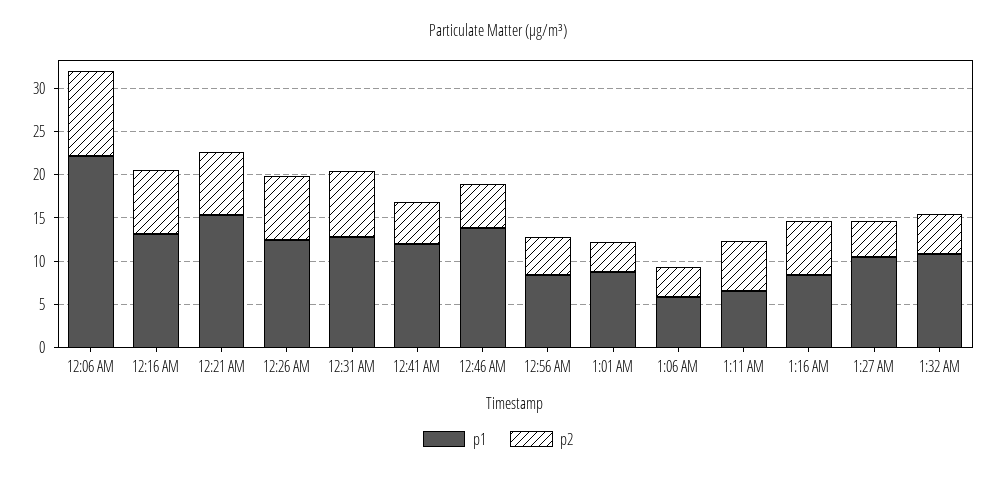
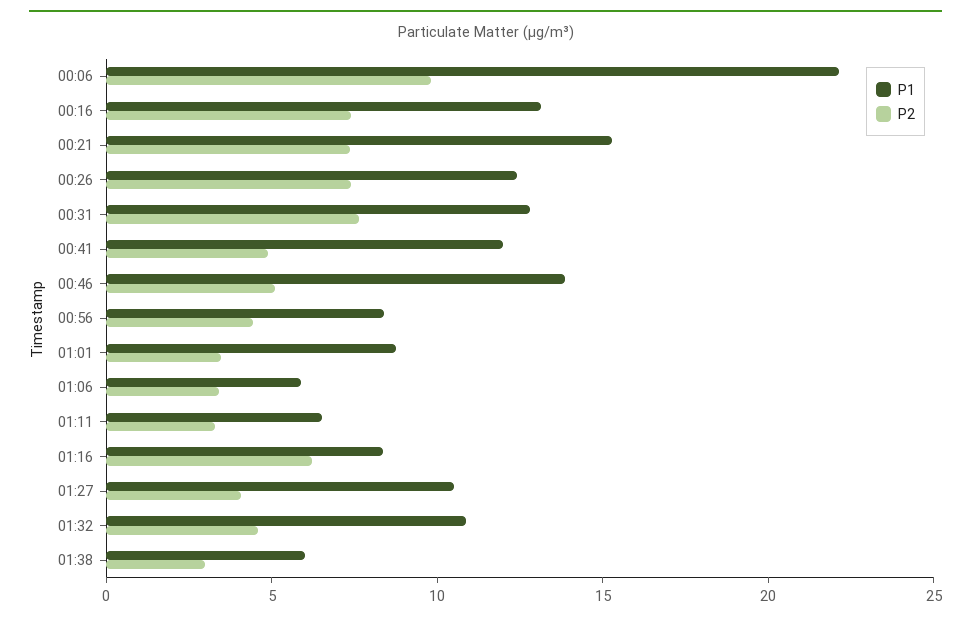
p2, 1:11 AM: 6 -> 3
p1, 01:38: none -> 6
p2, 01:38: none -> 3

